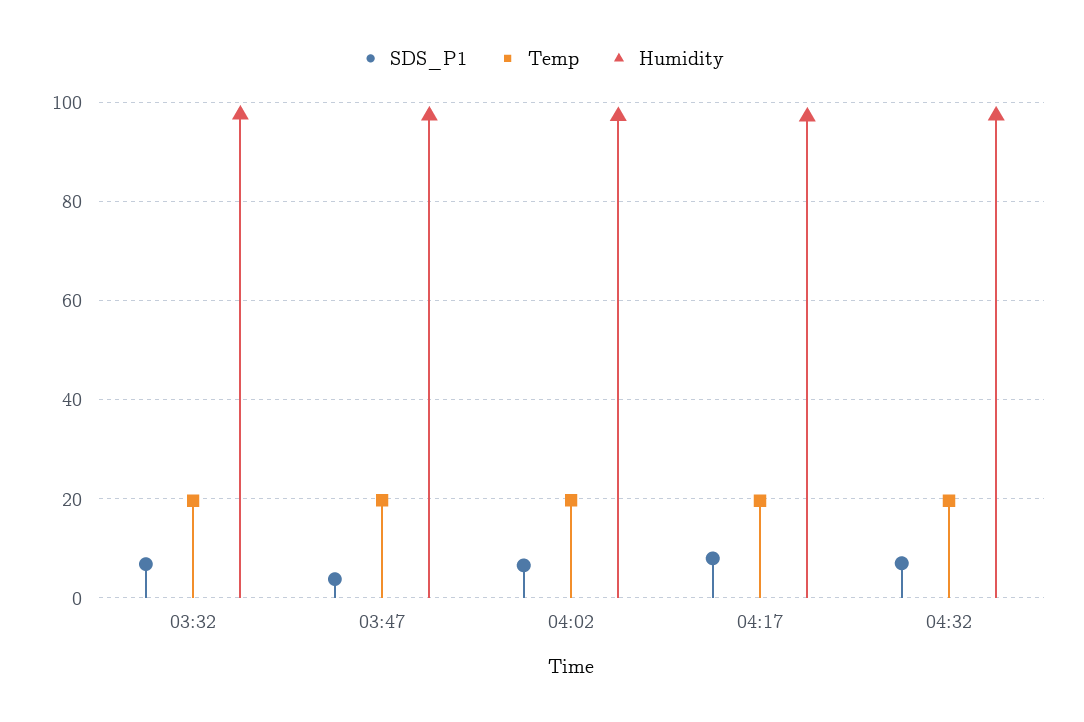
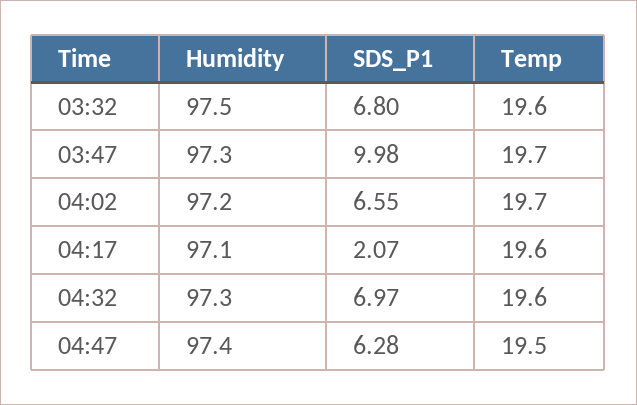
SDS_P1, 03:47: 4 -> 9.98
SDS_P1, 04:17: 8 -> 2.07
Humidity, 04:47: none -> 97.4
SDS_P1, 04:47: none -> 6.28
Temp, 04:47: none -> 19.5

